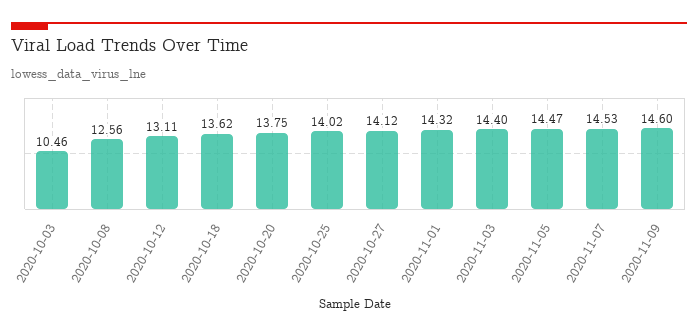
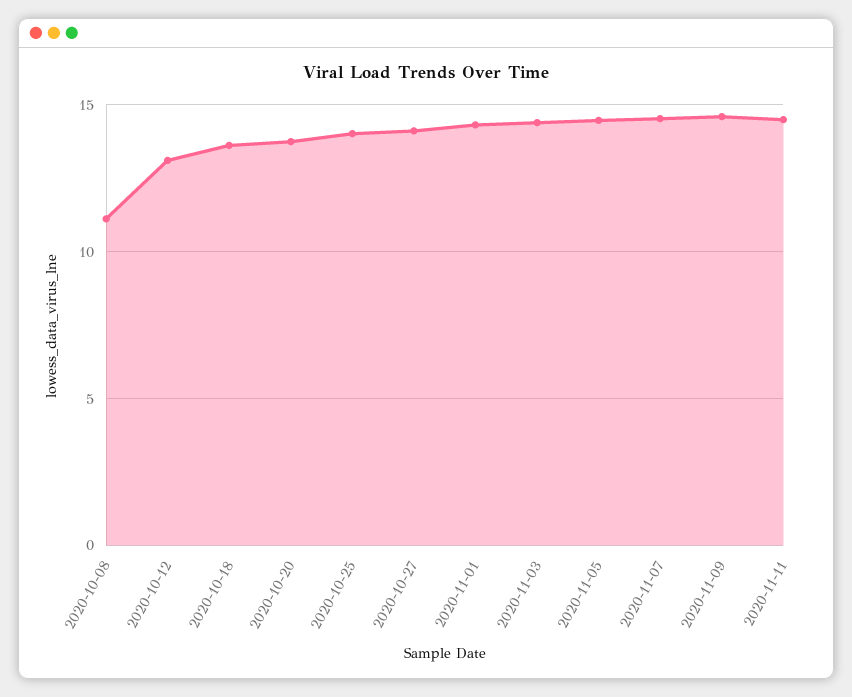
2020-10-03: 10.46 -> none
2020-10-08: 12.56 -> 11
2020-11-11: none -> 14.5

